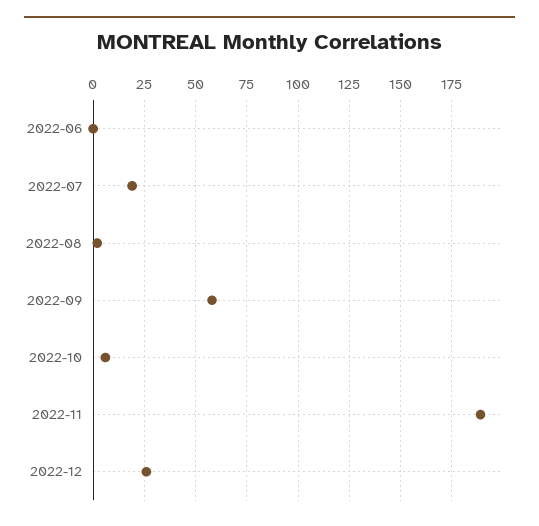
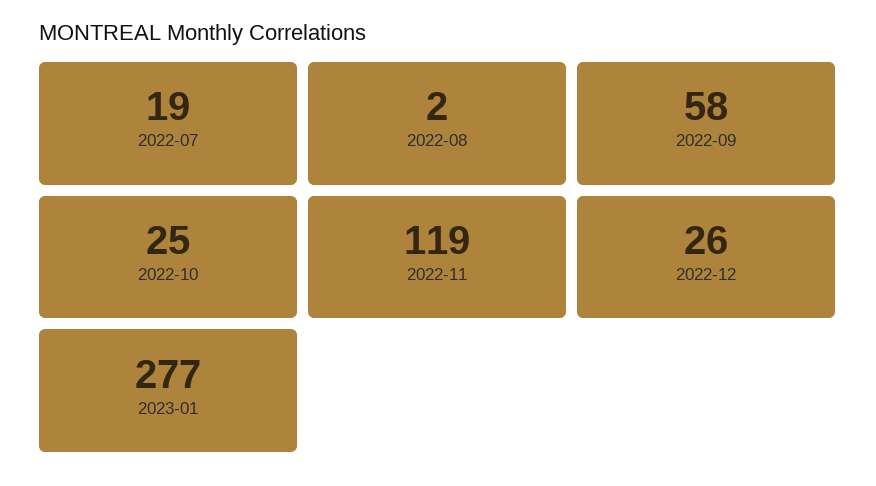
2022-06: 0 -> none
2022-10: 5 -> 25
2022-11: 190 -> 119
2023-01: none -> 277

